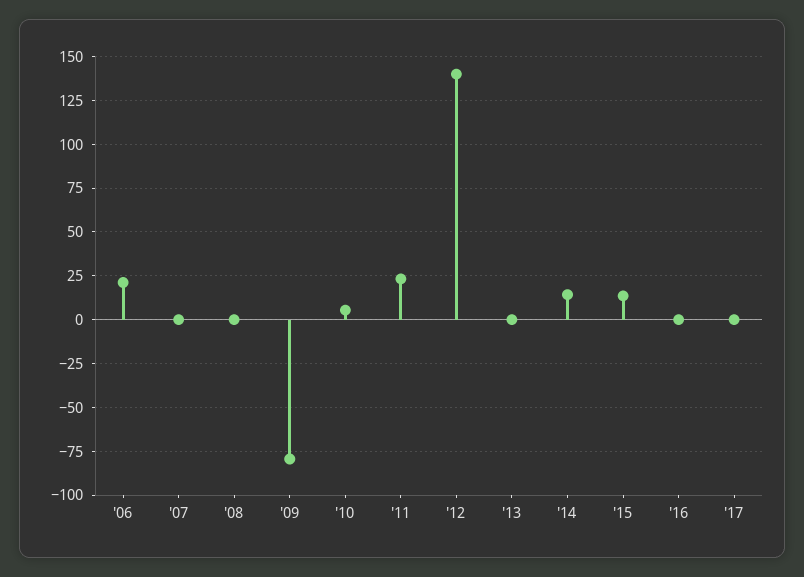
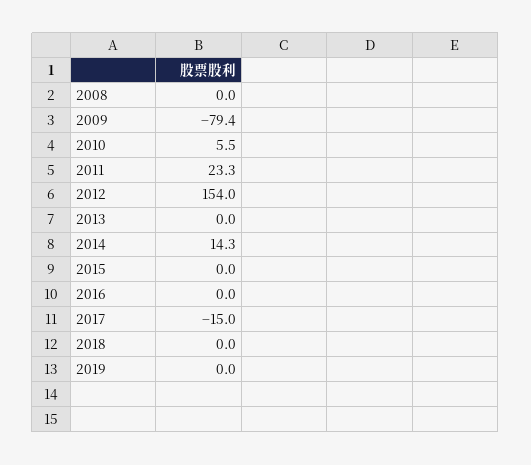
'06: 20 -> none
'07: 0 -> none
'12: 140 -> 154
'15: 15 -> 0
'17: 0 -> -15
2018: none -> 0
2019: none -> 0

